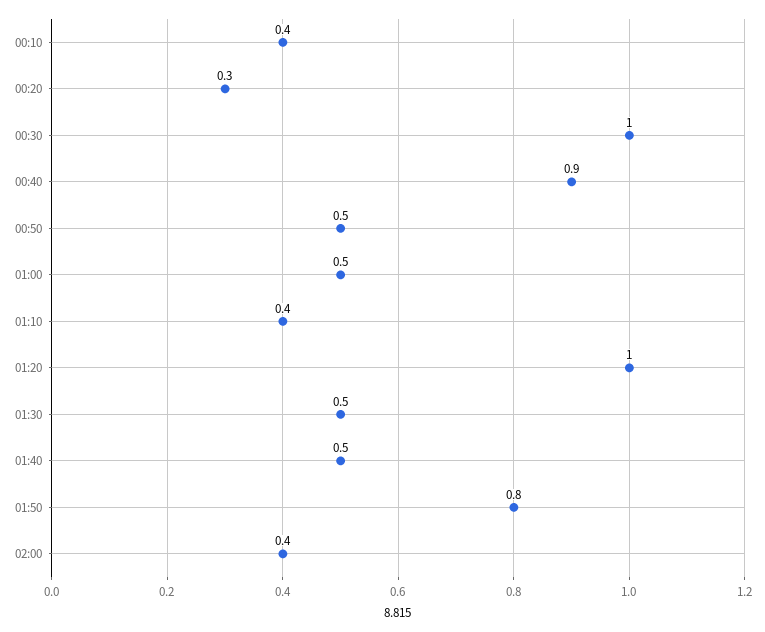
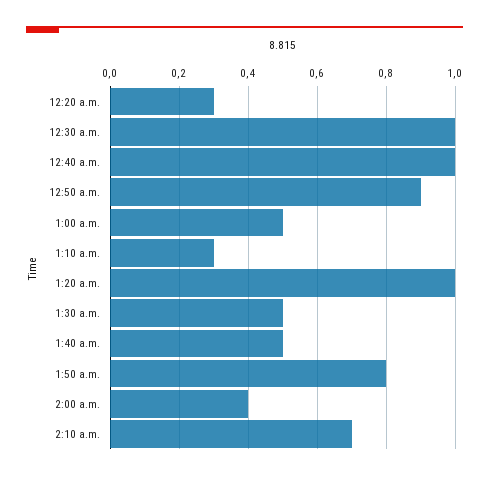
00:10: 0.4 -> none
00:40: 0.9 -> 1
00:50: 0.5 -> 0.9
01:10: 0.4 -> 0.3
2:10 a.m.: none -> 0.7

